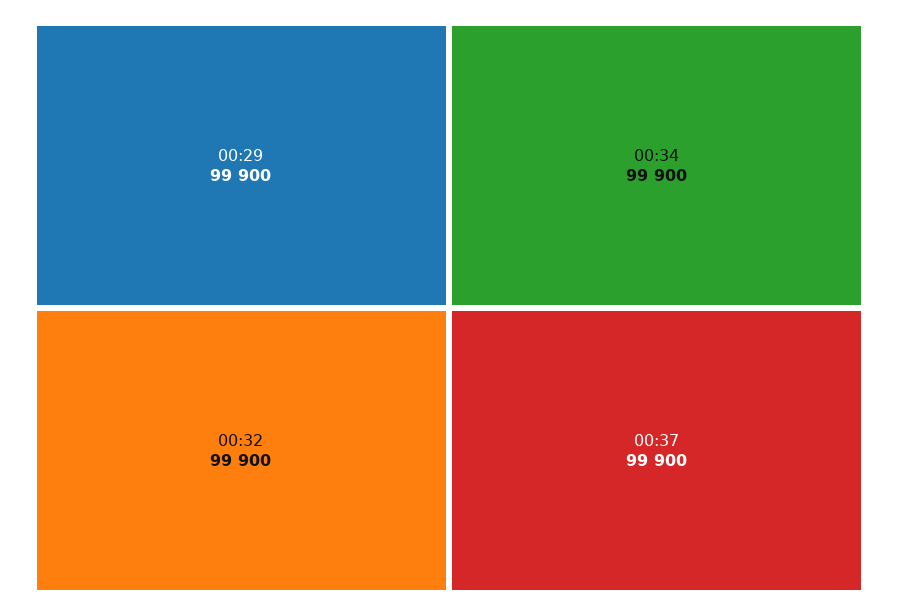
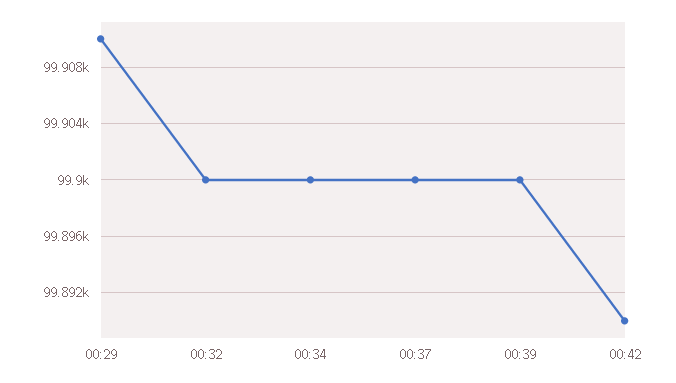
00:29: 99900 -> 99910
00:39: none -> 99900
00:42: none -> 99890

